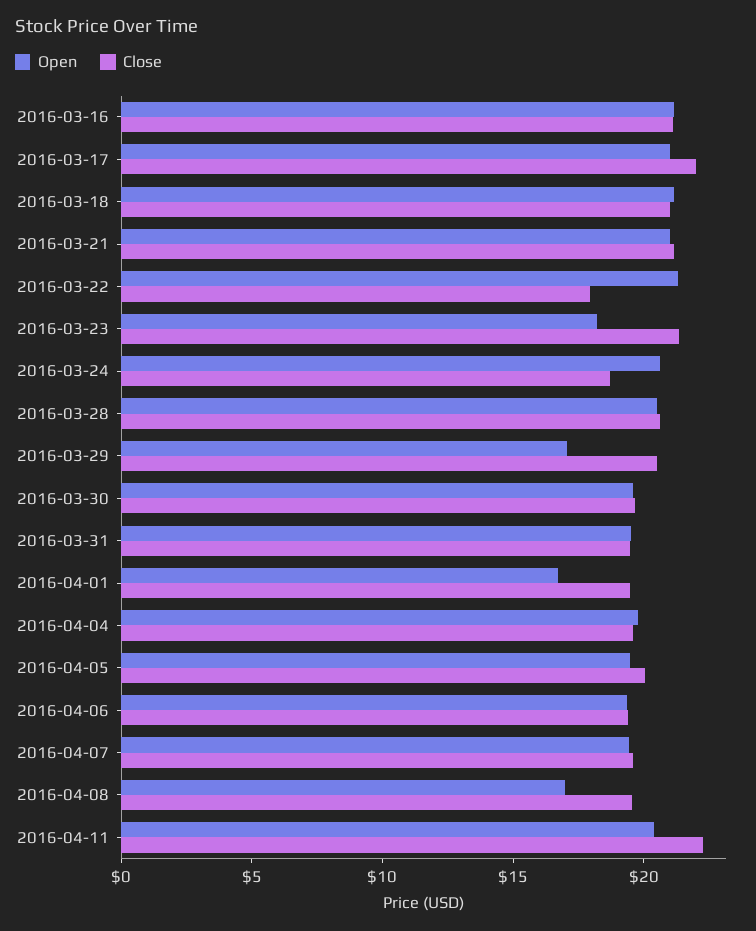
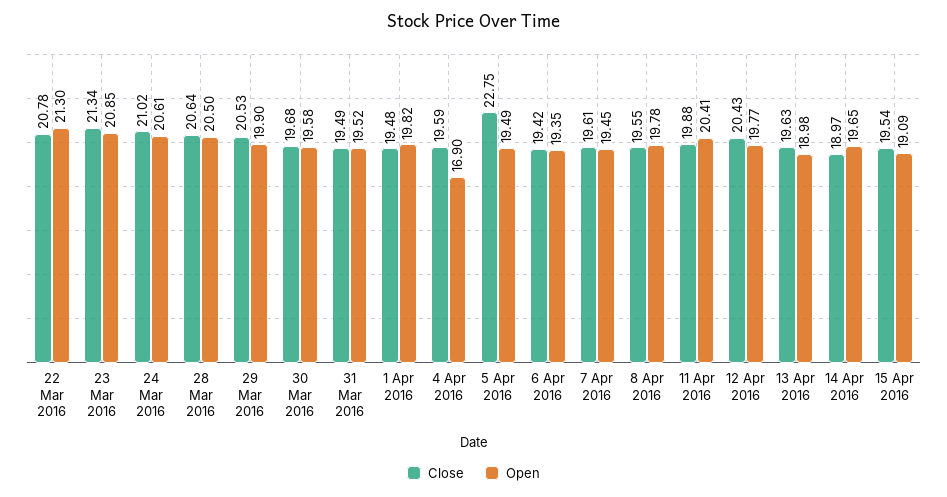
Open, 2016-03-16: 21 -> none
Close, 2016-03-16: 21 -> none
Open, 2016-03-17: 21 -> none
Close, 2016-03-17: 22 -> none
Open, 2016-03-18: 21 -> none
Close, 2016-03-18: 21 -> none
Open, 2016-03-21: 21 -> none
Close, 2016-03-21: 21 -> none
Close, 2016-03-22: 18 -> 20.78
Open, 2016-03-23: 18 -> 20.85
Close, 2016-03-24: 19 -> 21.02
Open, 2016-03-29: 17 -> 19.9
Open, 2016-04-01: 17 -> 19.82
Open, 2016-04-04: 20 -> 16.9
Close, 2016-04-05: 20 -> 22.75
Open, 2016-04-08: 17 -> 19.78
Close, 2016-04-11: 22 -> 19.88
Close, 12 Apr 2016: none -> 20.43
Open, 12 Apr 2016: none -> 19.77
Close, 13 Apr 2016: none -> 19.63
Open, 13 Apr 2016: none -> 18.98
Close, 14 Apr 2016: none -> 18.97
Open, 14 Apr 2016: none -> 19.65
Close, 15 Apr 2016: none -> 19.54
Open, 15 Apr 2016: none -> 19.09

